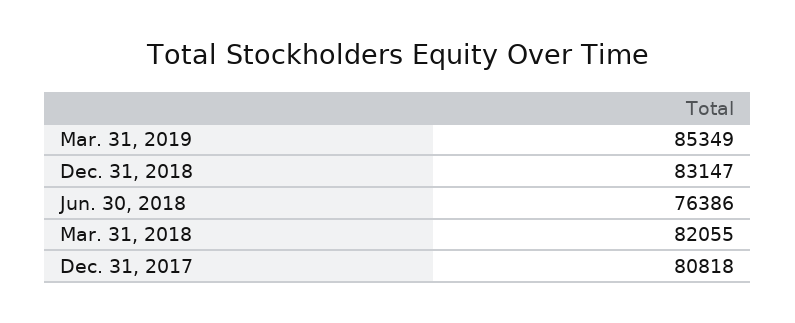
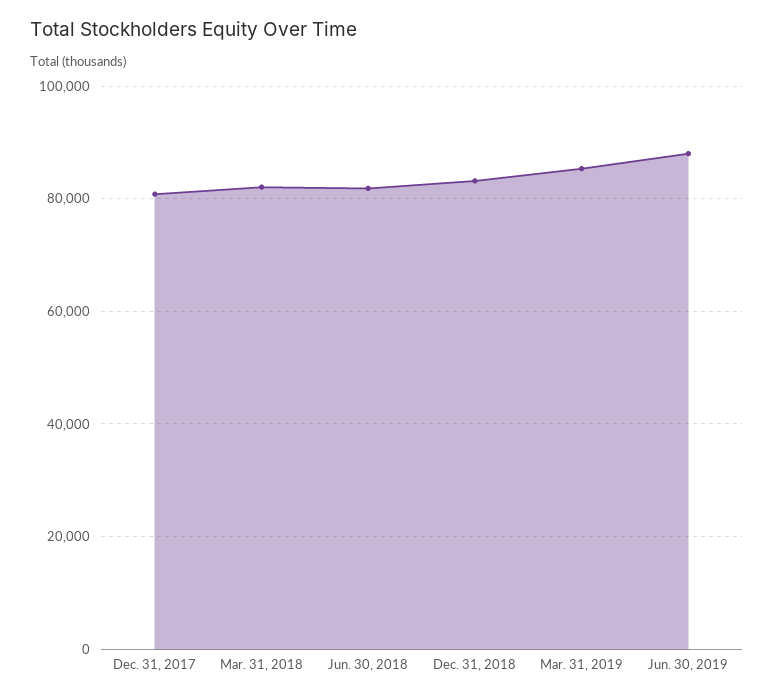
Jun. 30, 2018: 76386 -> 82000
Jun. 30, 2019: none -> 88000

